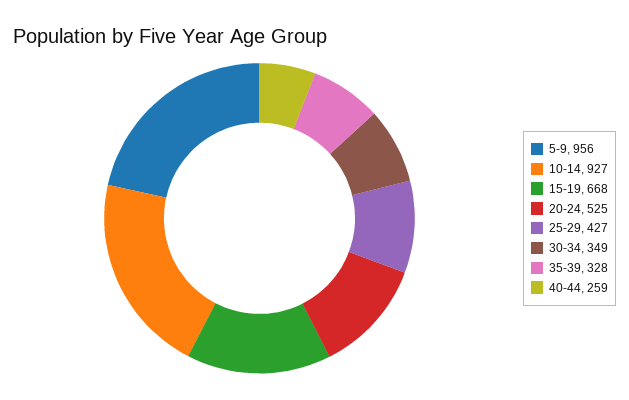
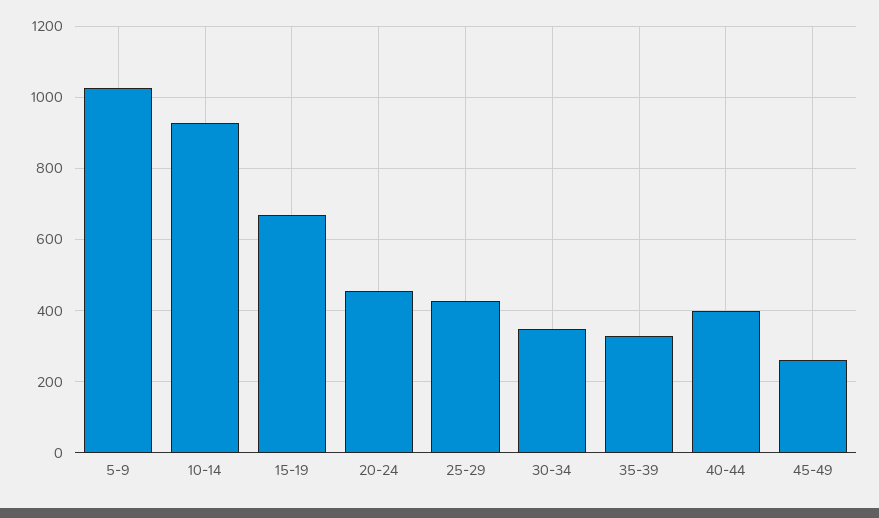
5-9: 956 -> 1020
20-24: 525 -> 460
40-44: 259 -> 400
45-49: none -> 260

